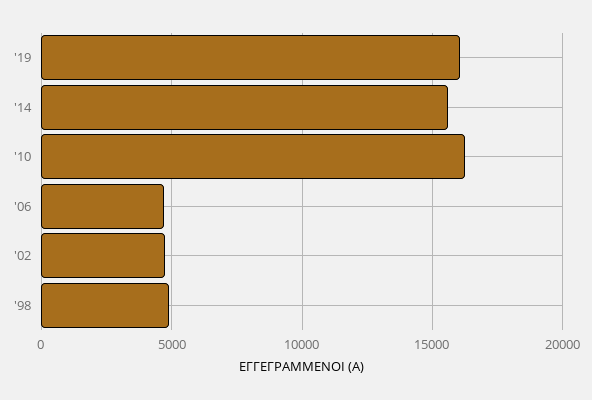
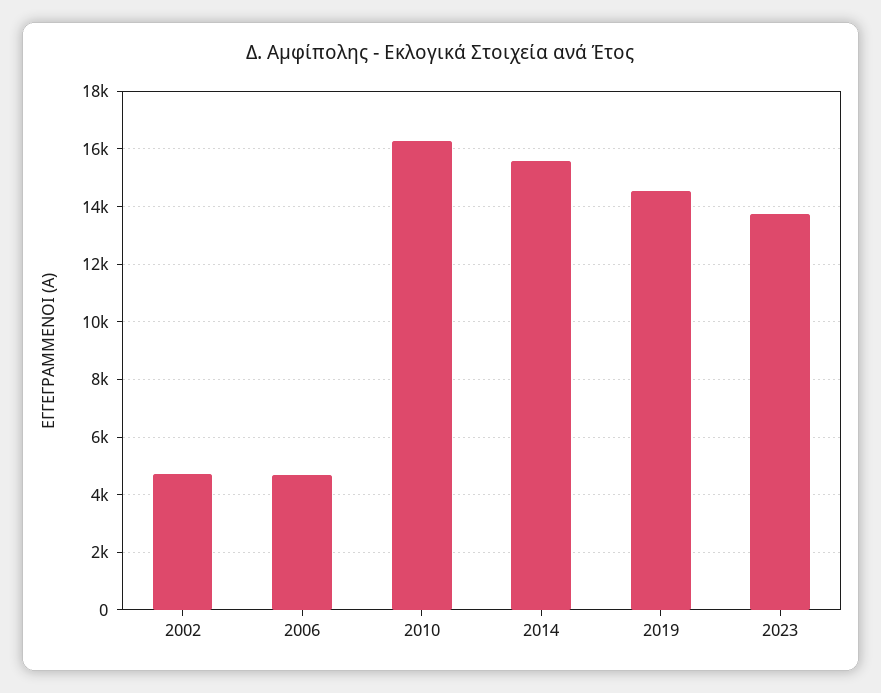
'19: 16000 -> 14500
'98: 5000 -> none
2023: none -> 13750

